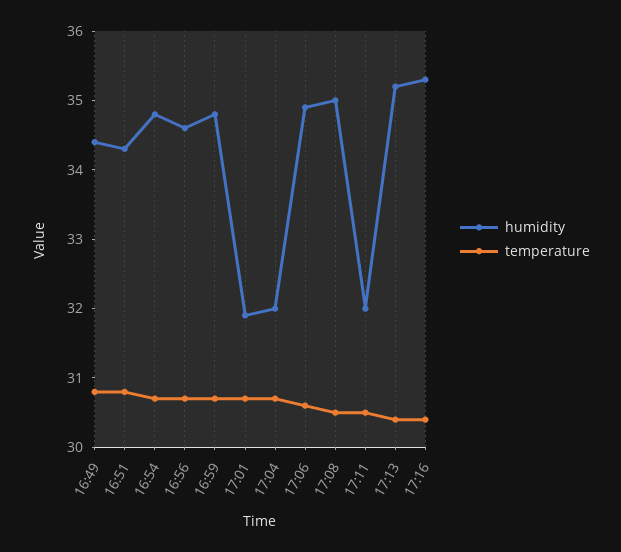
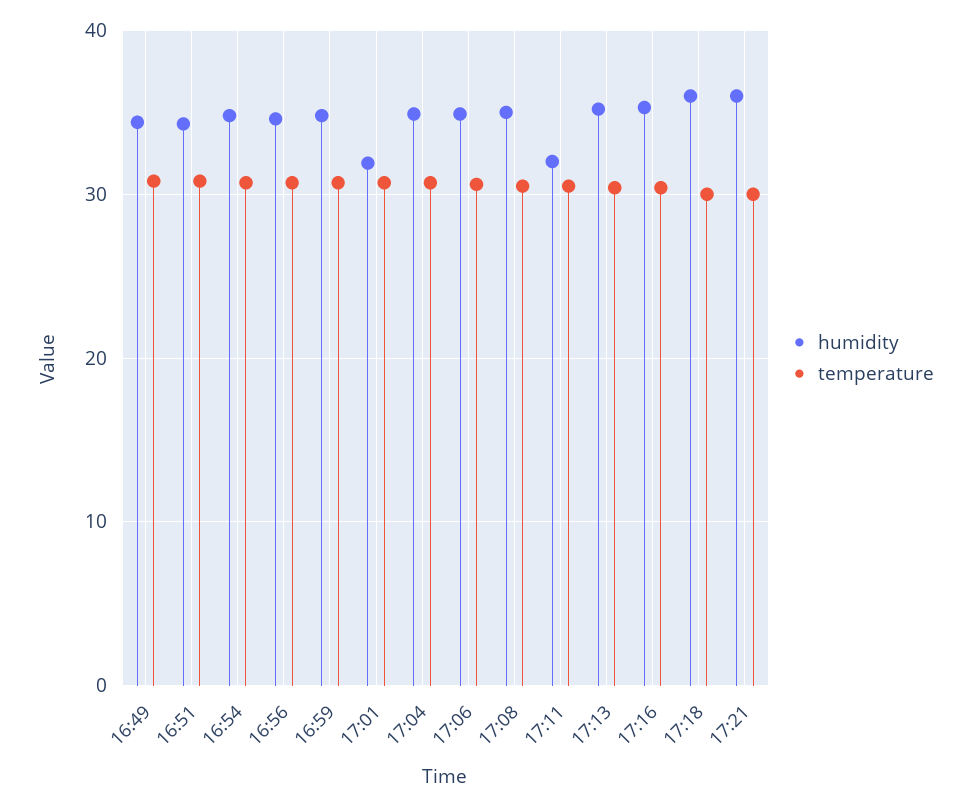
humidity, 17:04: 32 -> 35
humidity, 17:18: none -> 36
temperature, 17:18: none -> 30
humidity, 17:21: none -> 36
temperature, 17:21: none -> 30

